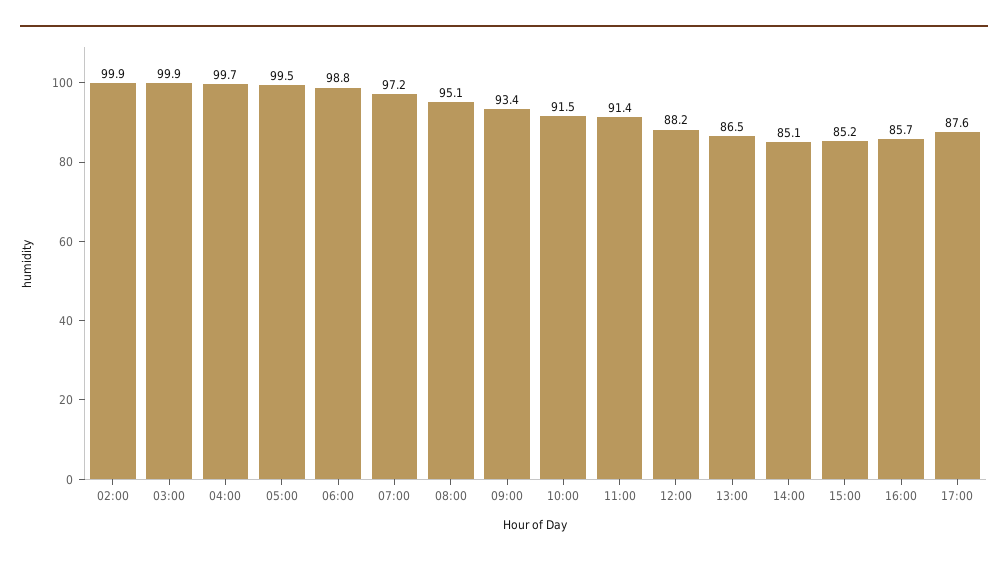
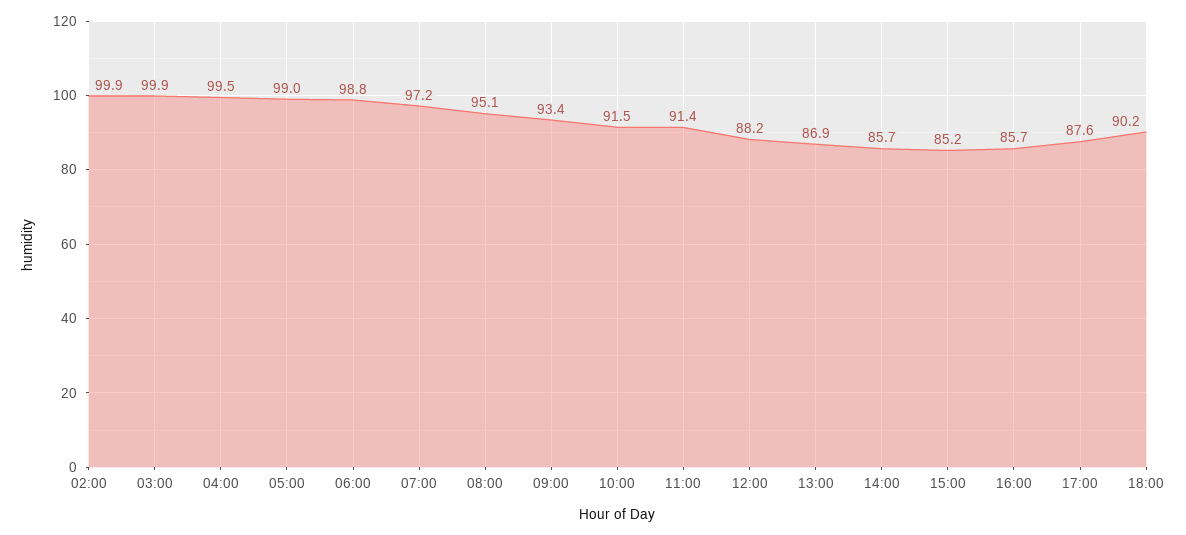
04:00: 99.7 -> 99.5
05:00: 99.5 -> 99
13:00: 86.5 -> 86.9
14:00: 85.1 -> 85.7
18:00: none -> 90.2

